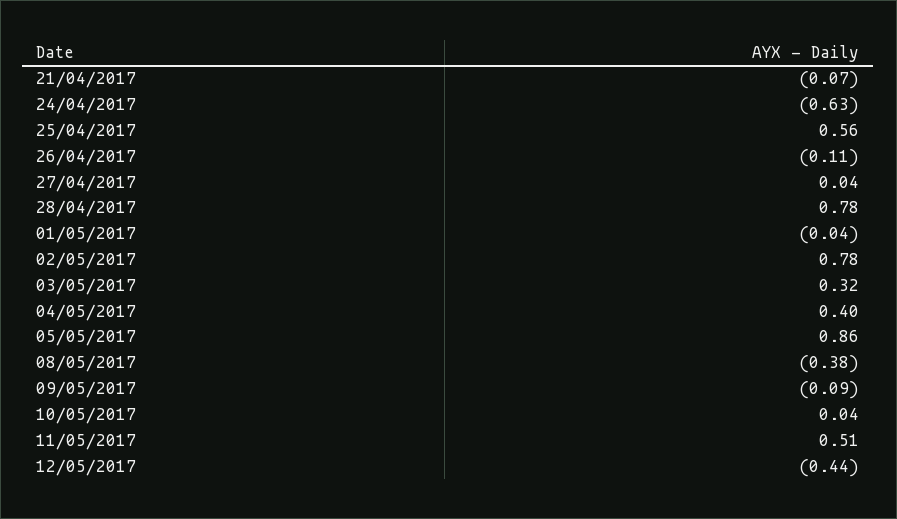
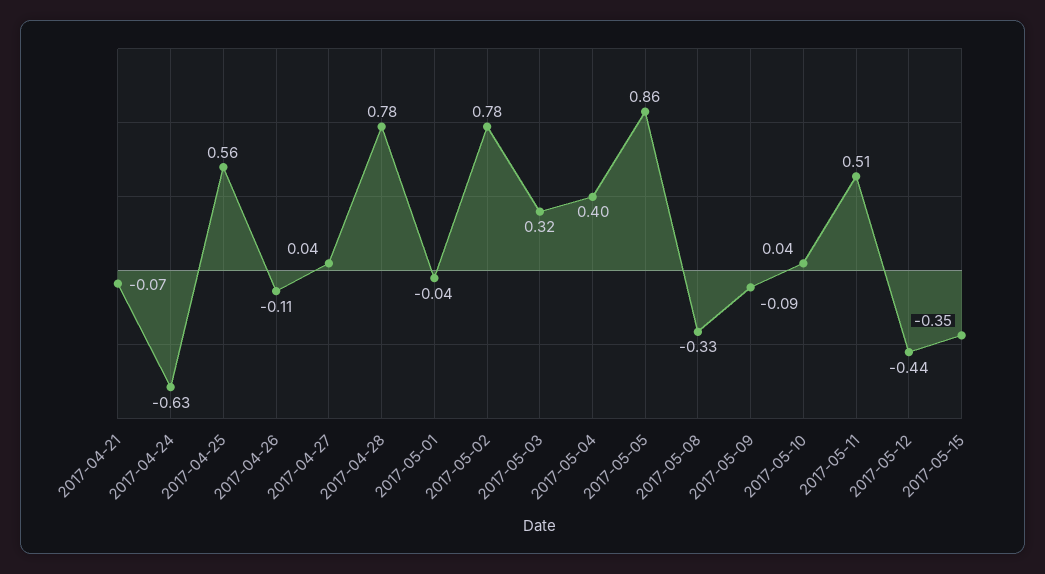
08/05/2017: -0.38 -> -0.33
2017-05-15: none -> -0.35

